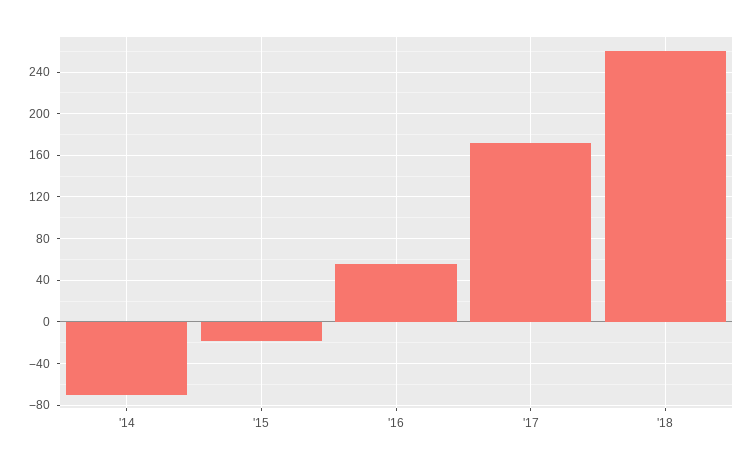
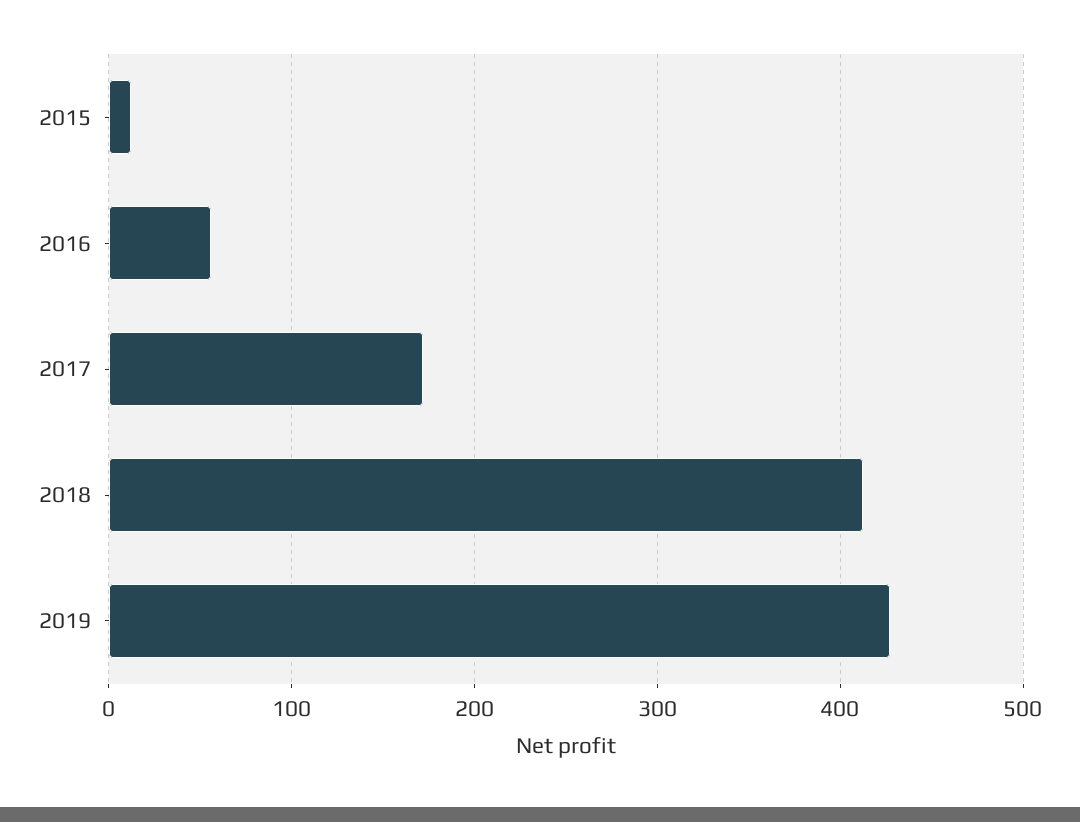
'14: -70 -> none
'15: -20 -> 10
'18: 260 -> 410
2019: none -> 430

